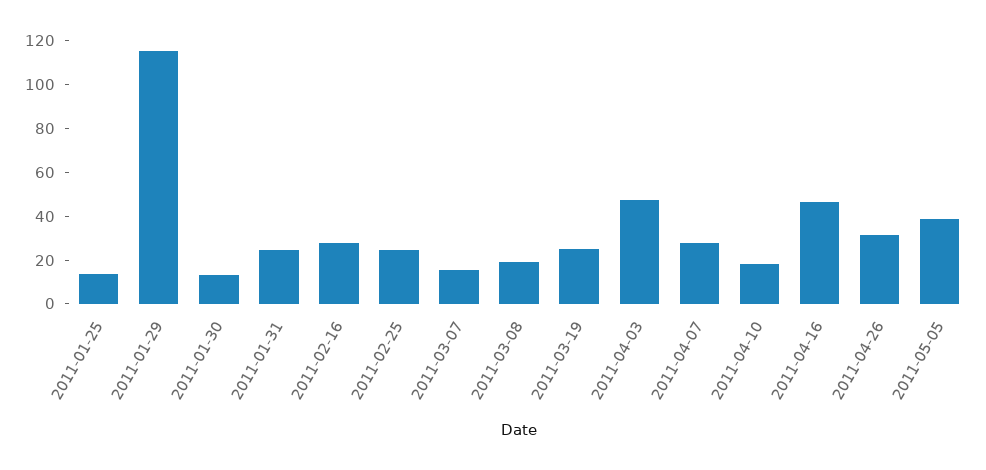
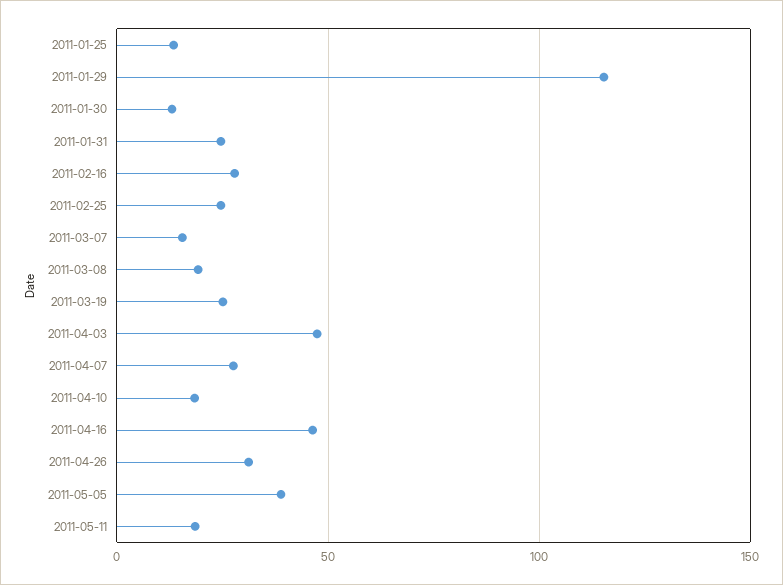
2011-05-11: none -> 20

